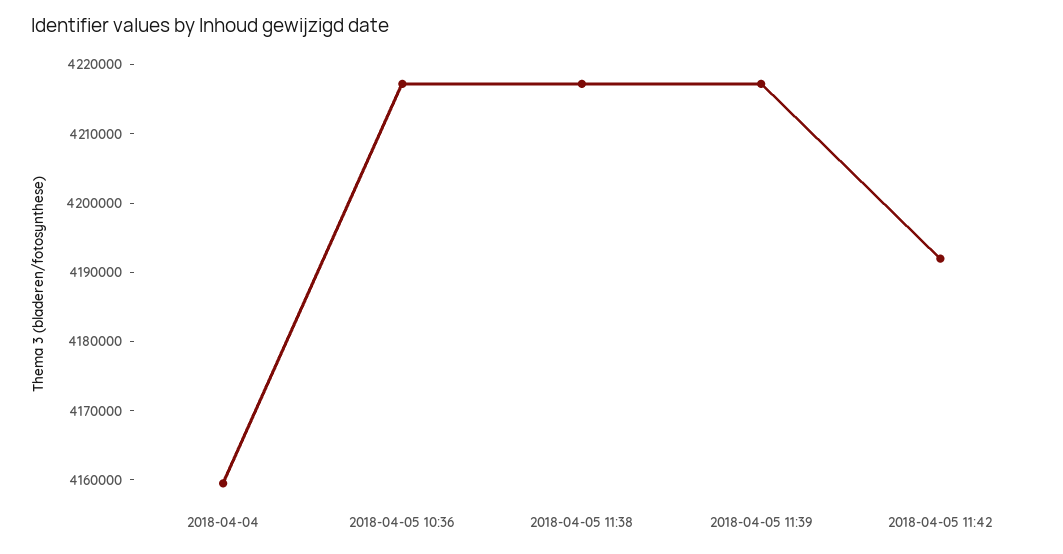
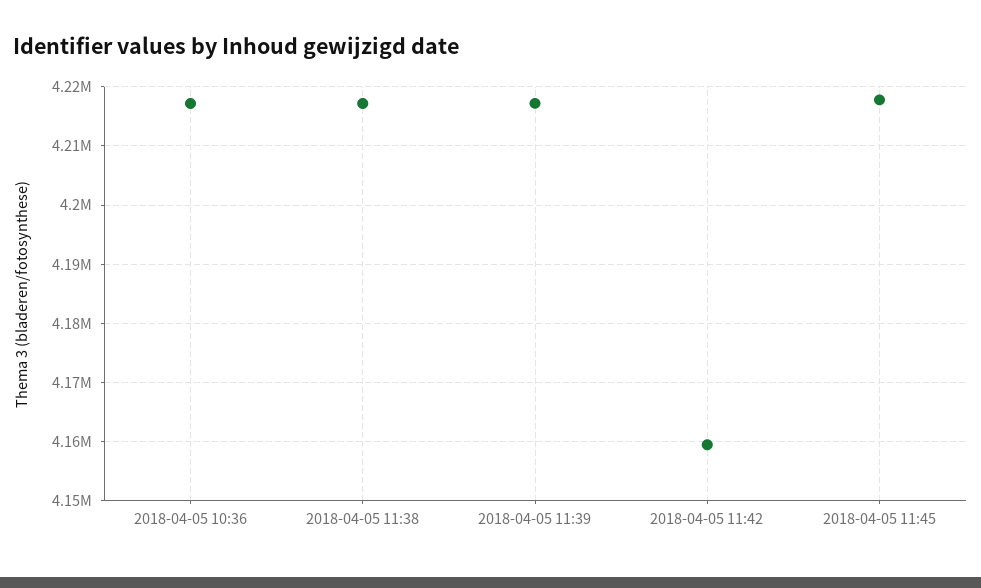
2018-04-04: 4160000 -> none
2018-04-05 11:42: 4192000 -> 4160000
2018-04-05 11:45: none -> 4218000

